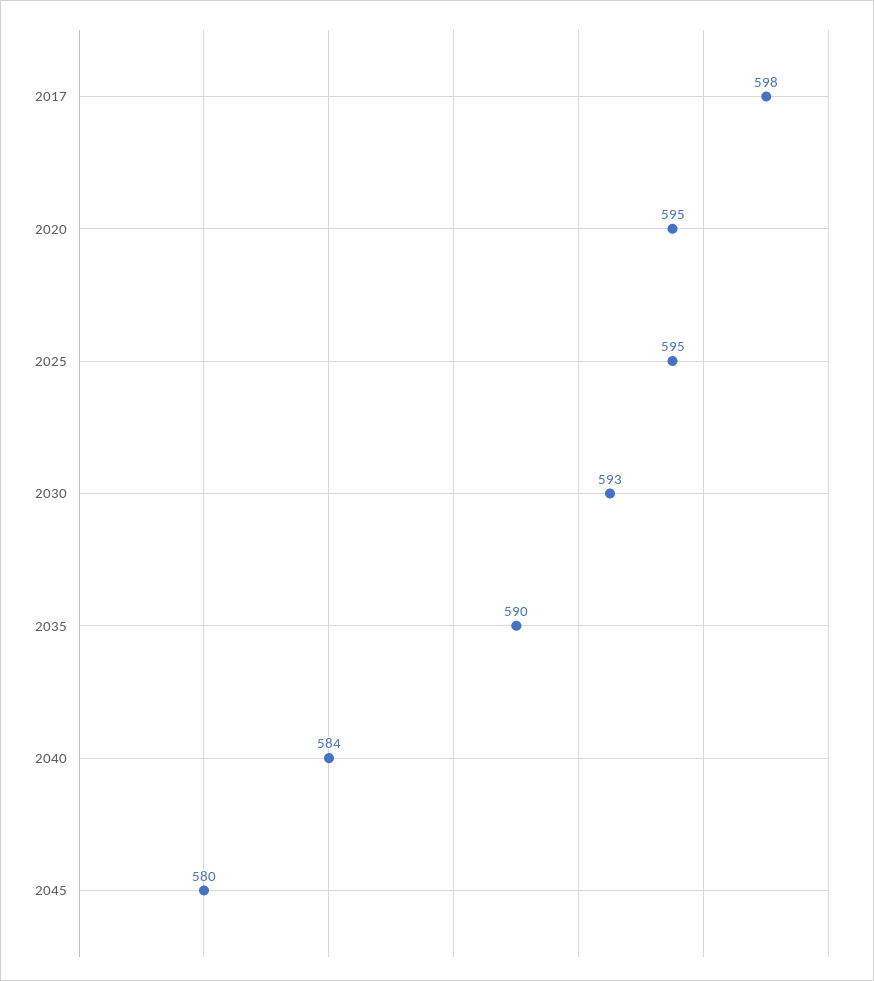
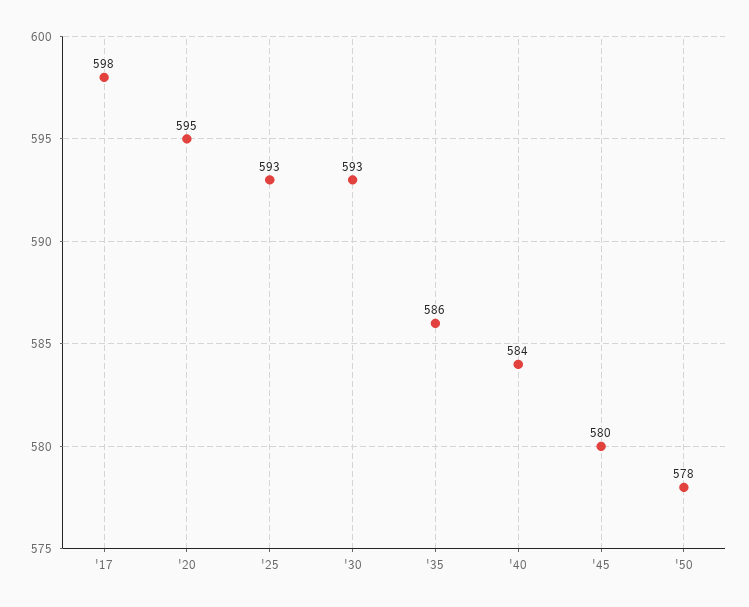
2025: 595 -> 593
2035: 590 -> 586
'50: none -> 578

